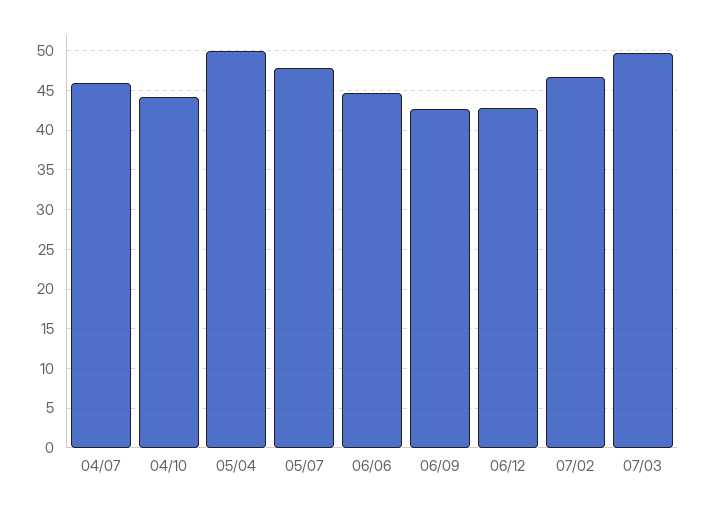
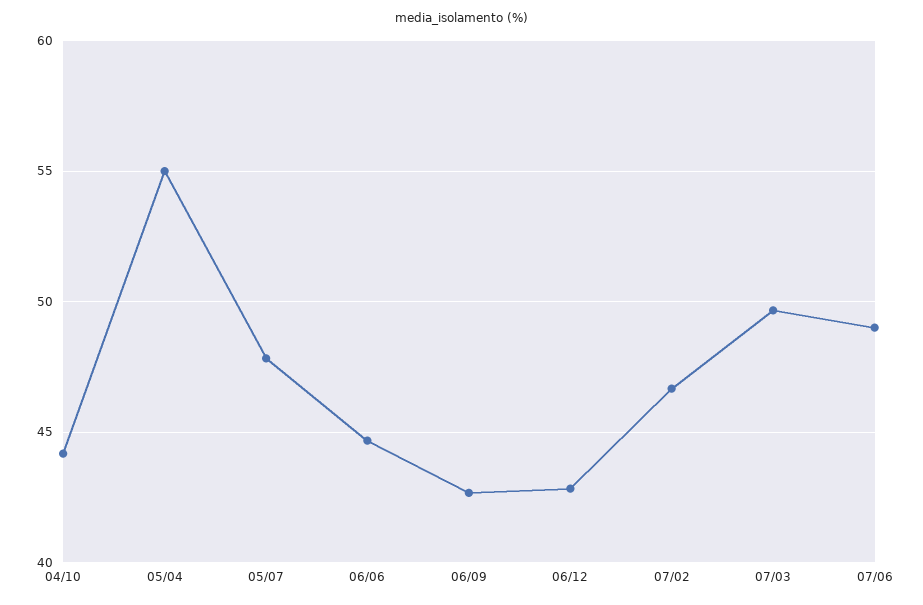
04/07: 46 -> none
05/04: 50 -> 55
07/06: none -> 49

